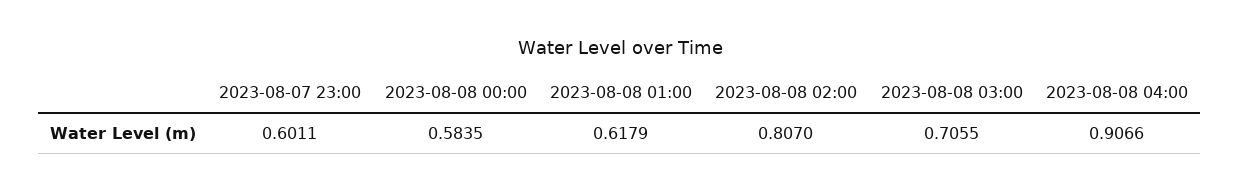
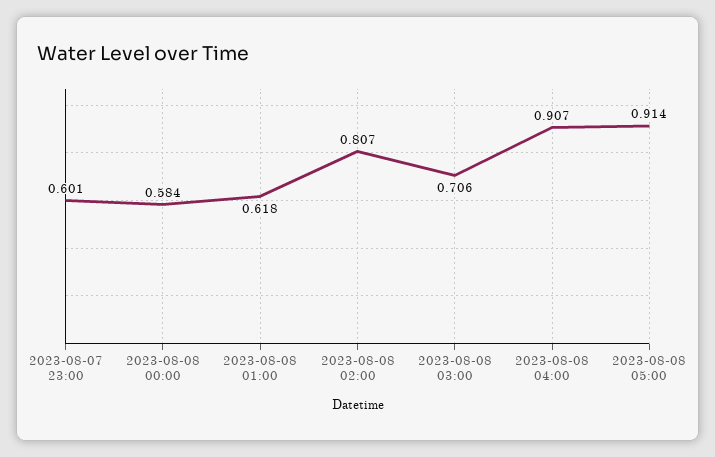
2023-08-08 05:00: none -> 0.914

